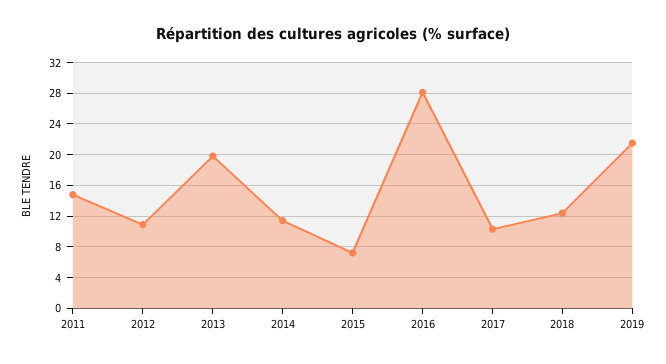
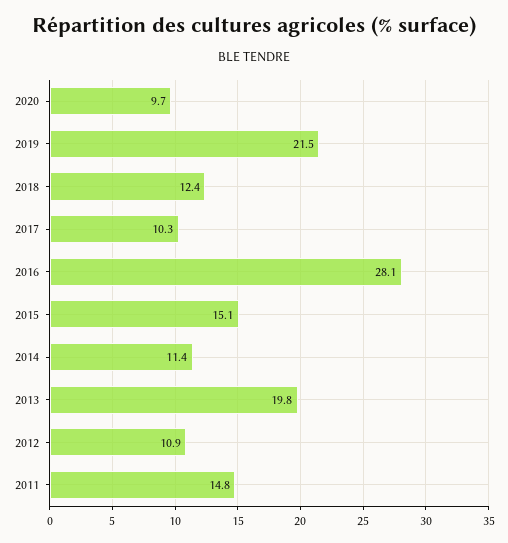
2015: 7 -> 15.1
2020: none -> 9.7

